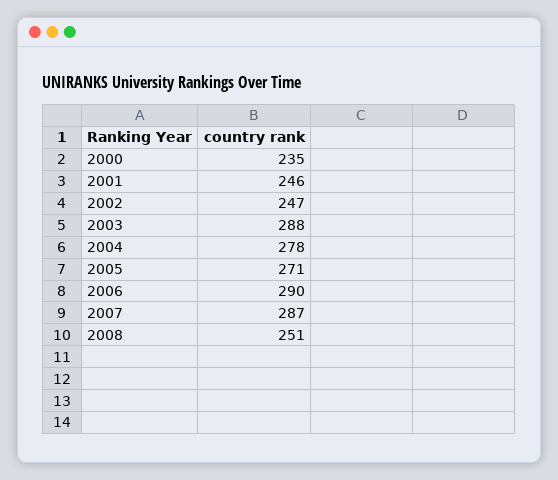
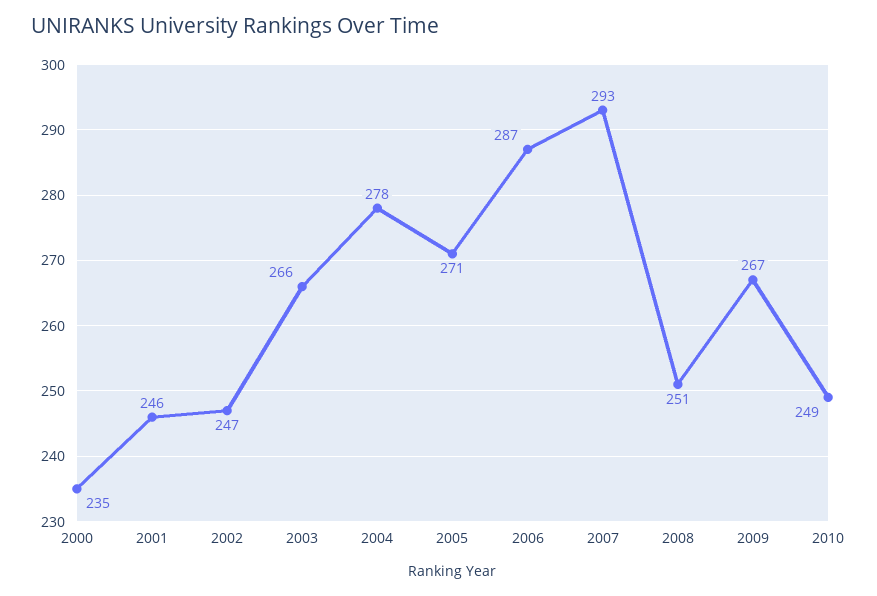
2003: 288 -> 266
2006: 290 -> 287
2007: 287 -> 293
2009: none -> 267
2010: none -> 249

